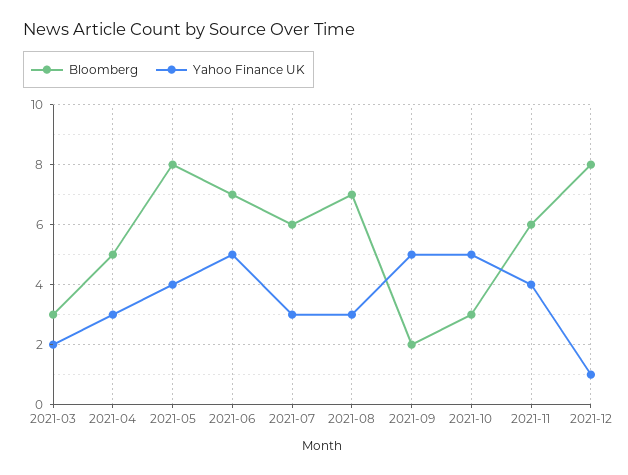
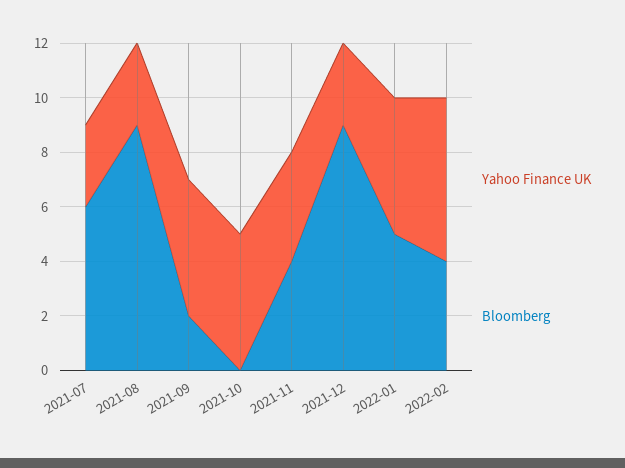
Bloomberg, 2021-03: 3 -> none
Yahoo Finance UK, 2021-03: 2 -> none
Bloomberg, 2021-04: 5 -> none
Yahoo Finance UK, 2021-04: 3 -> none
Bloomberg, 2021-05: 8 -> none
Yahoo Finance UK, 2021-05: 4 -> none
Bloomberg, 2021-06: 7 -> none
Yahoo Finance UK, 2021-06: 5 -> none
Bloomberg, 2021-08: 7 -> 9
Bloomberg, 2021-10: 3 -> 0
Bloomberg, 2021-11: 6 -> 4
Bloomberg, 2021-12: 8 -> 9
Yahoo Finance UK, 2021-12: 1 -> 3
Yahoo Finance UK, 2022-01: none -> 5
Bloomberg, 2022-01: none -> 5
Yahoo Finance UK, 2022-02: none -> 6
Bloomberg, 2022-02: none -> 4

